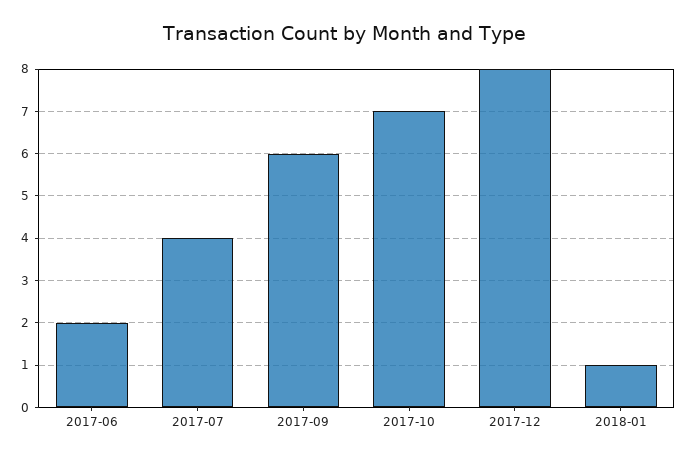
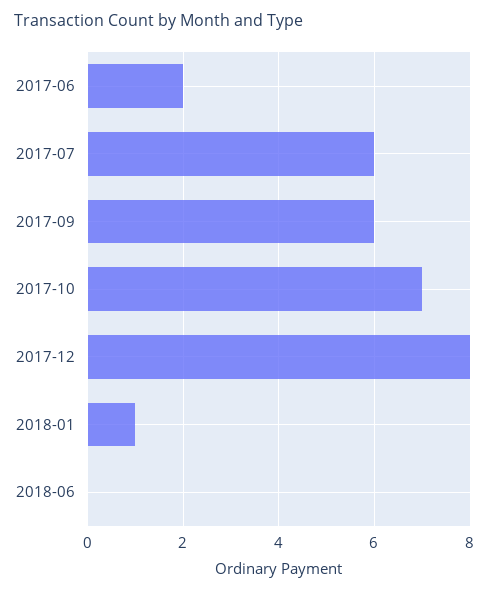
2017-07: 4 -> 6
2018-06: none -> 0

